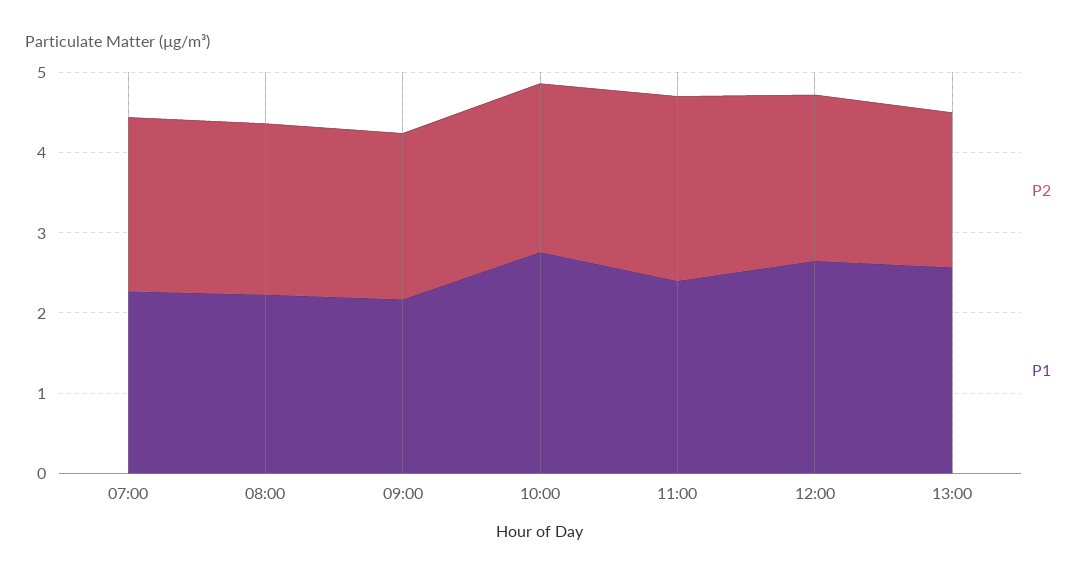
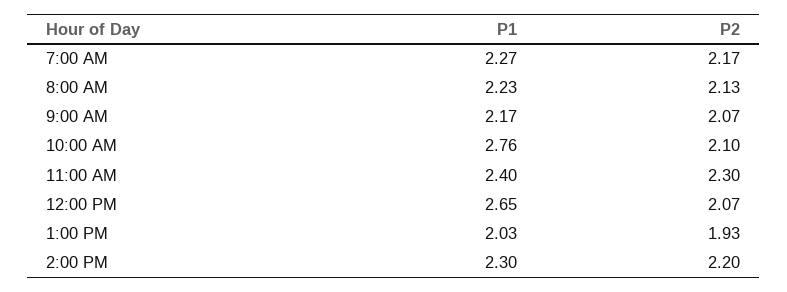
P1, 13:00: 2.6 -> 2.03
P1, 2:00 PM: none -> 2.3
P2, 2:00 PM: none -> 2.2

